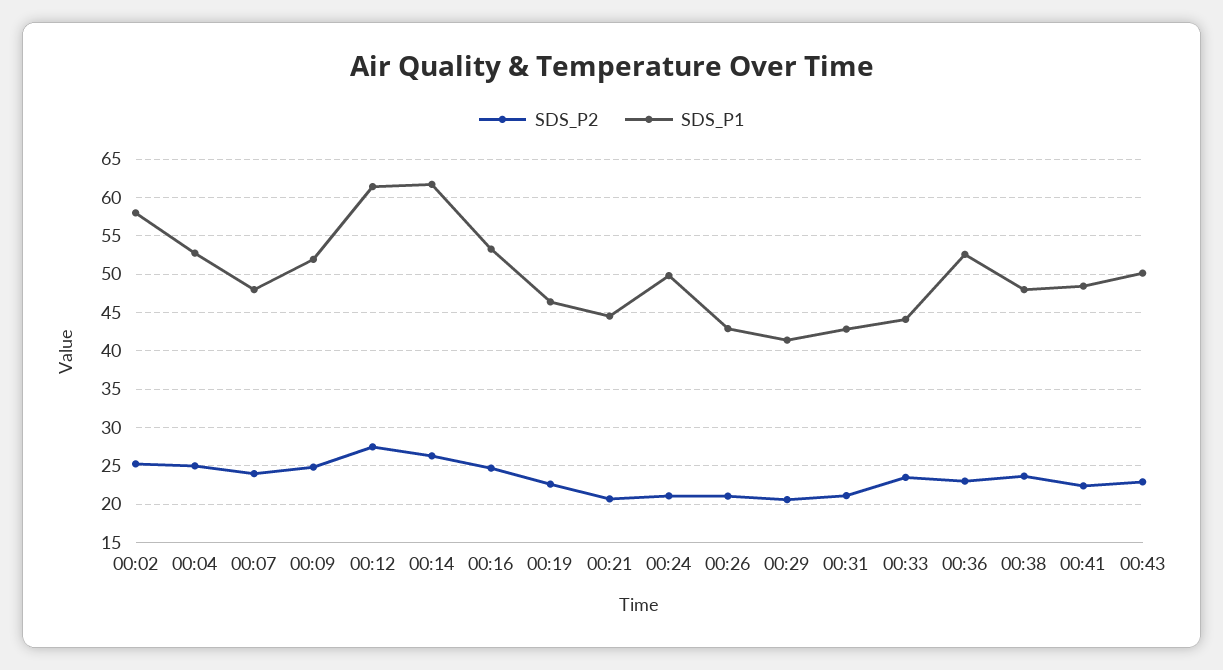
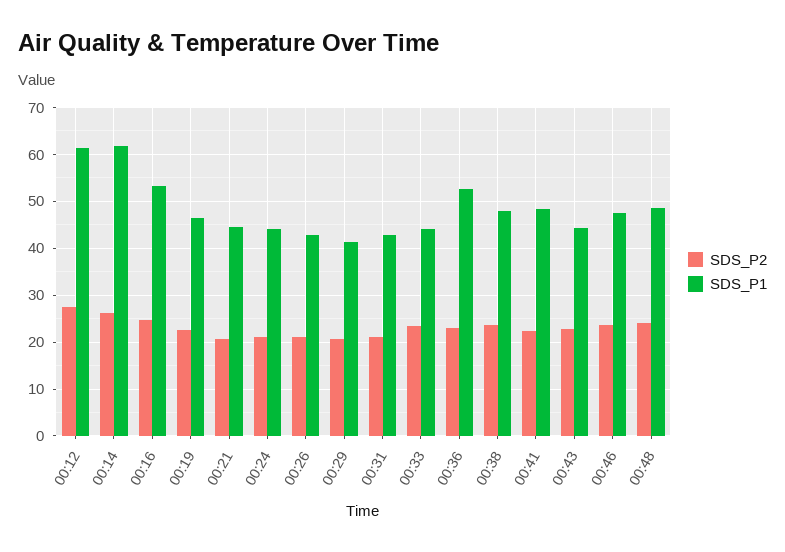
SDS_P2, 00:02: 25 -> none
SDS_P1, 00:02: 58 -> none
SDS_P2, 00:04: 25 -> none
SDS_P1, 00:04: 53 -> none
SDS_P2, 00:07: 24 -> none
SDS_P1, 00:07: 48 -> none
SDS_P2, 00:09: 25 -> none
SDS_P1, 00:09: 52 -> none
SDS_P1, 00:24: 50 -> 44
SDS_P1, 00:43: 50 -> 44
SDS_P2, 00:46: none -> 24
SDS_P1, 00:46: none -> 48
SDS_P2, 00:48: none -> 24
SDS_P1, 00:48: none -> 48

